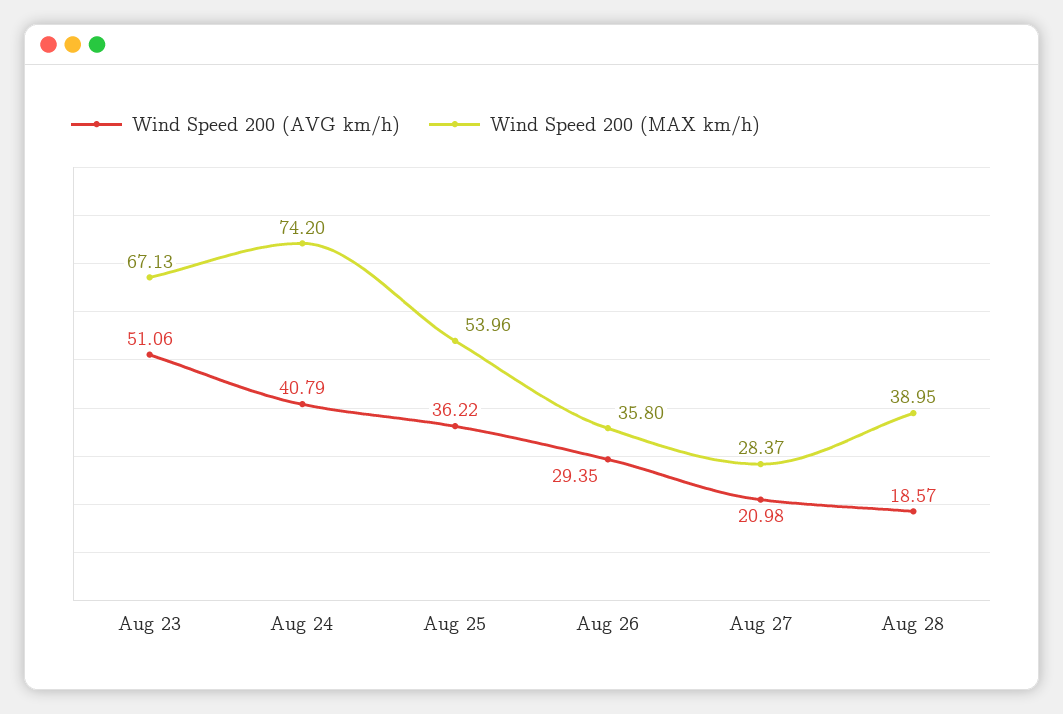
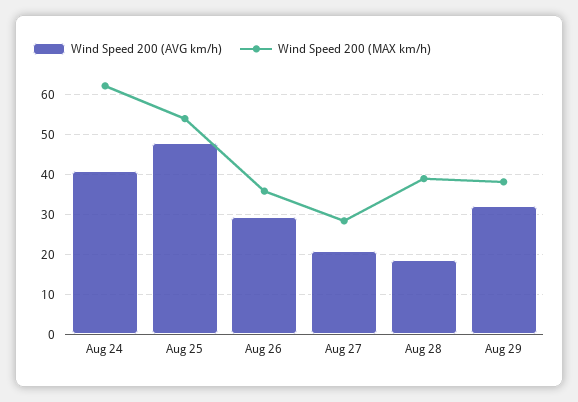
Wind Speed 200 (AVG km/h), Aug 23: 51.06 -> none
Wind Speed 200 (MAX km/h), Aug 23: 67.13 -> none
Wind Speed 200 (MAX km/h), Aug 24: 74.2 -> 62
Wind Speed 200 (AVG km/h), Aug 25: 36.22 -> 48
Wind Speed 200 (AVG km/h), Aug 29: none -> 32
Wind Speed 200 (MAX km/h), Aug 29: none -> 38

